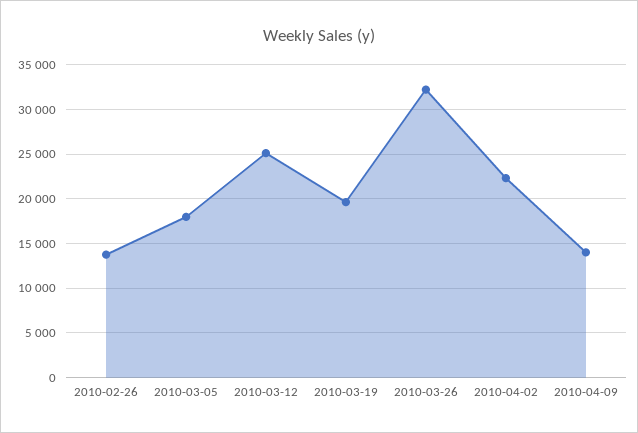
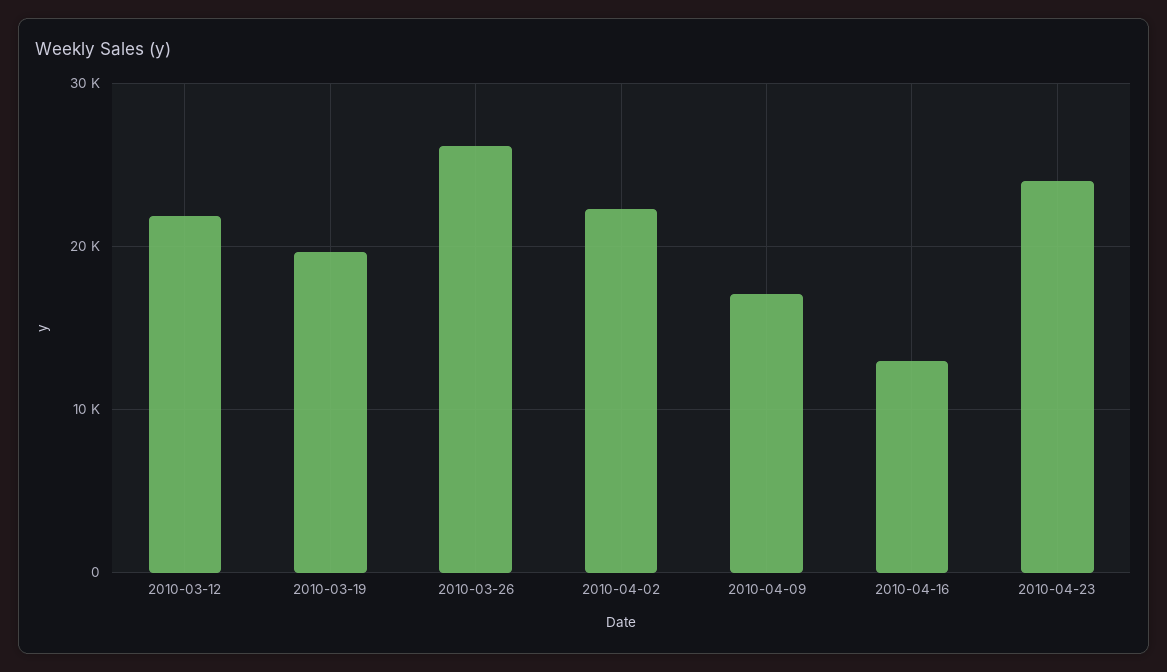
2010-02-26: 14000 -> none
2010-03-05: 18000 -> none
2010-03-12: 25000 -> 22000
2010-03-26: 32000 -> 26000
2010-04-09: 14000 -> 17000
2010-04-16: none -> 13000
2010-04-23: none -> 24000

